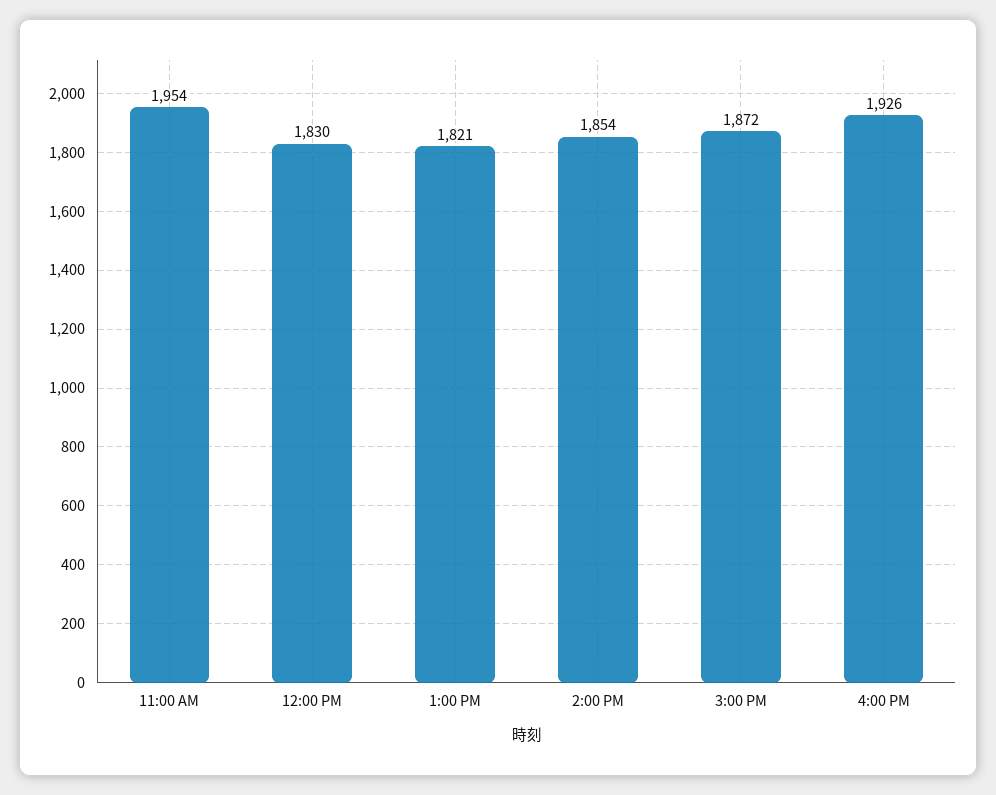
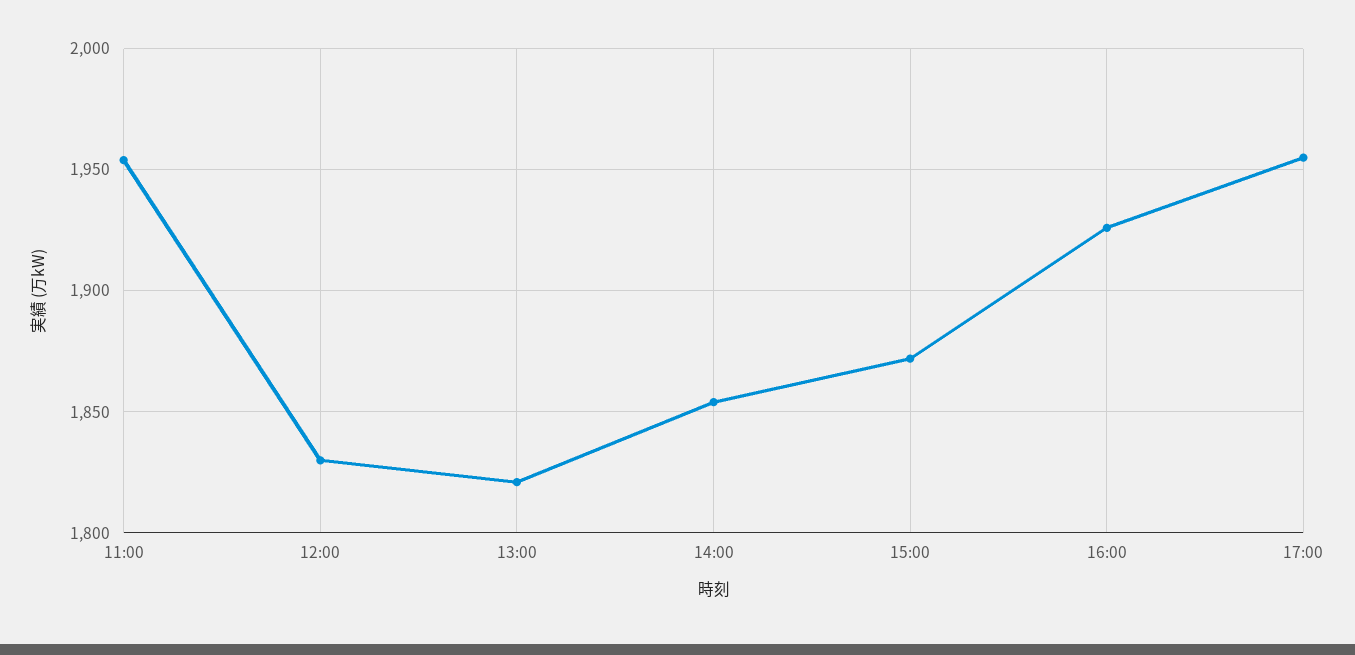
17:00: none -> 1955

